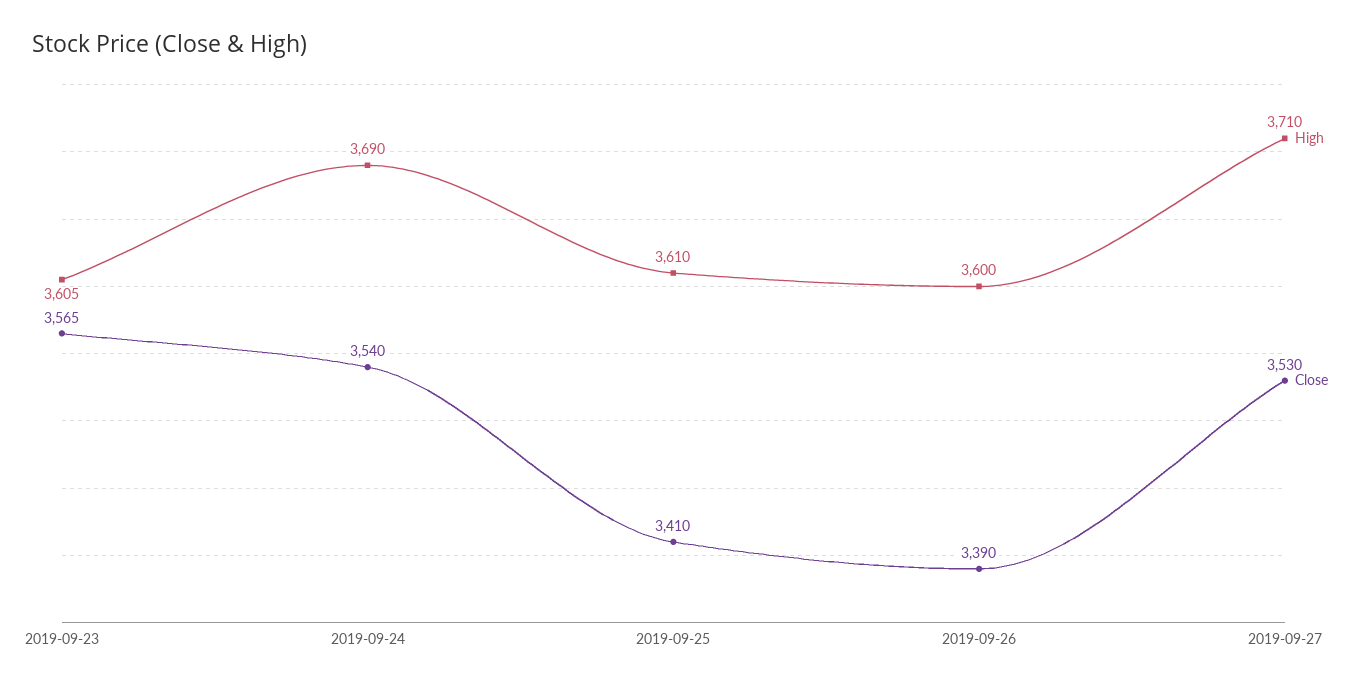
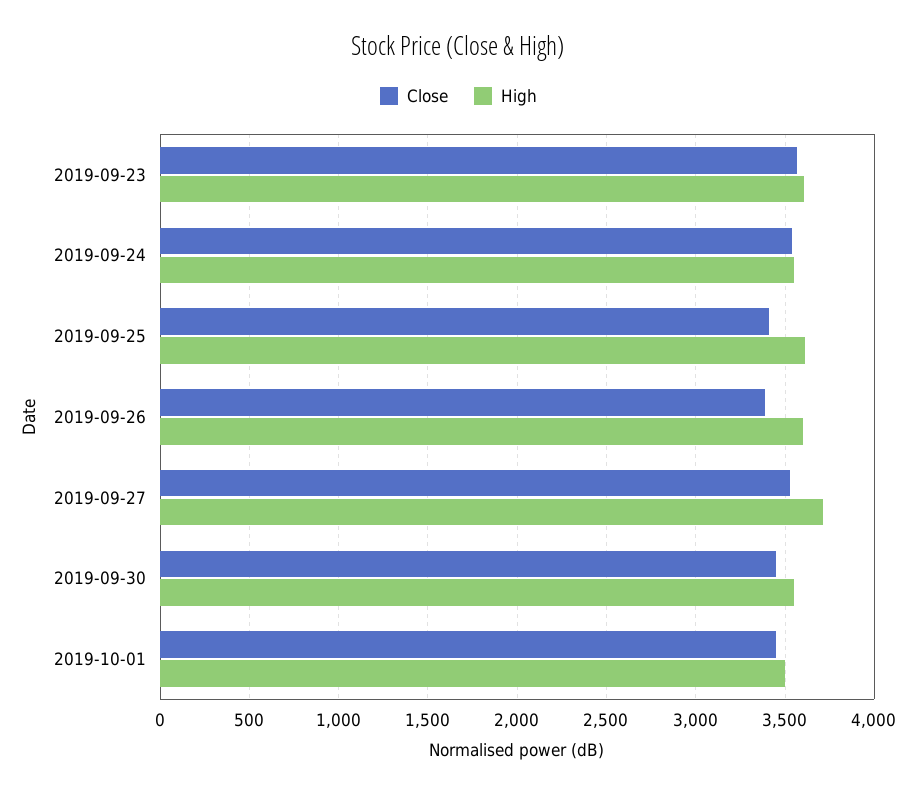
High, 2019-09-24: 3690 -> 3550
Close, 2019-09-30: none -> 3450
High, 2019-09-30: none -> 3550
Close, 2019-10-01: none -> 3450
High, 2019-10-01: none -> 3500

